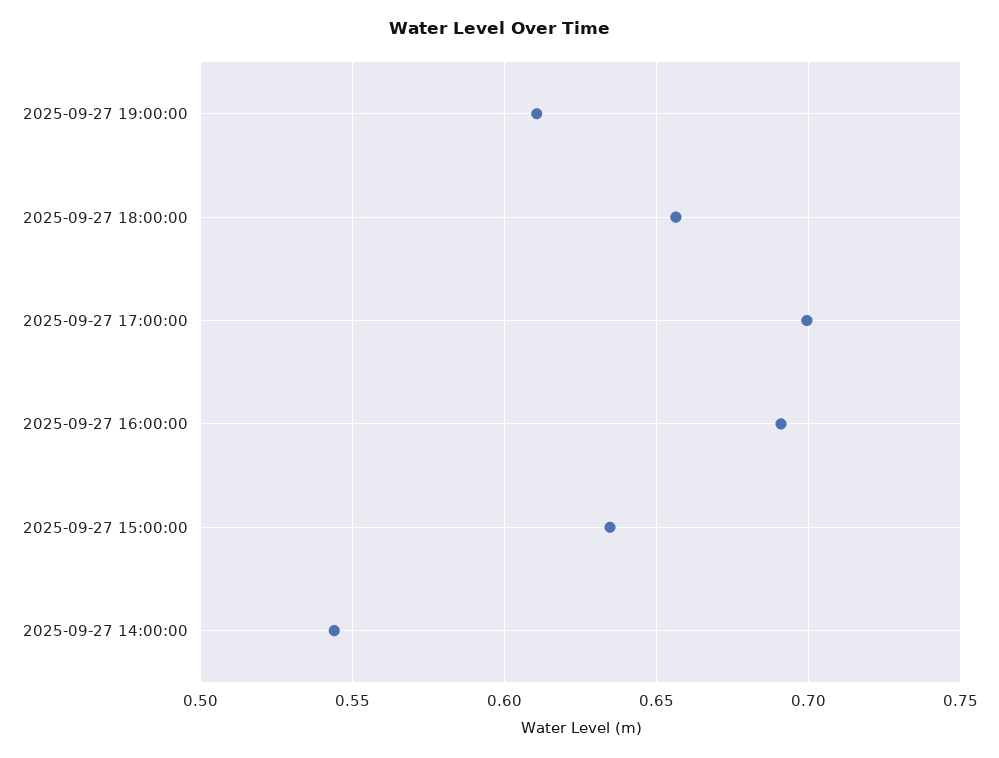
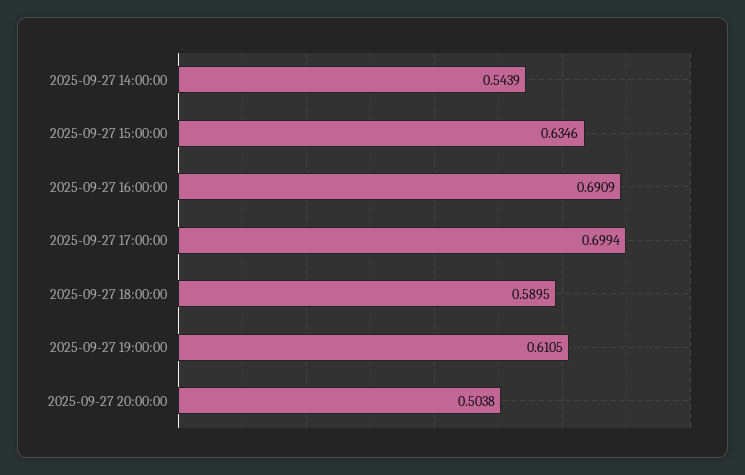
2025-09-27 18:00:00: 0.655 -> 0.5895
2025-09-27 20:00:00: none -> 0.5038

